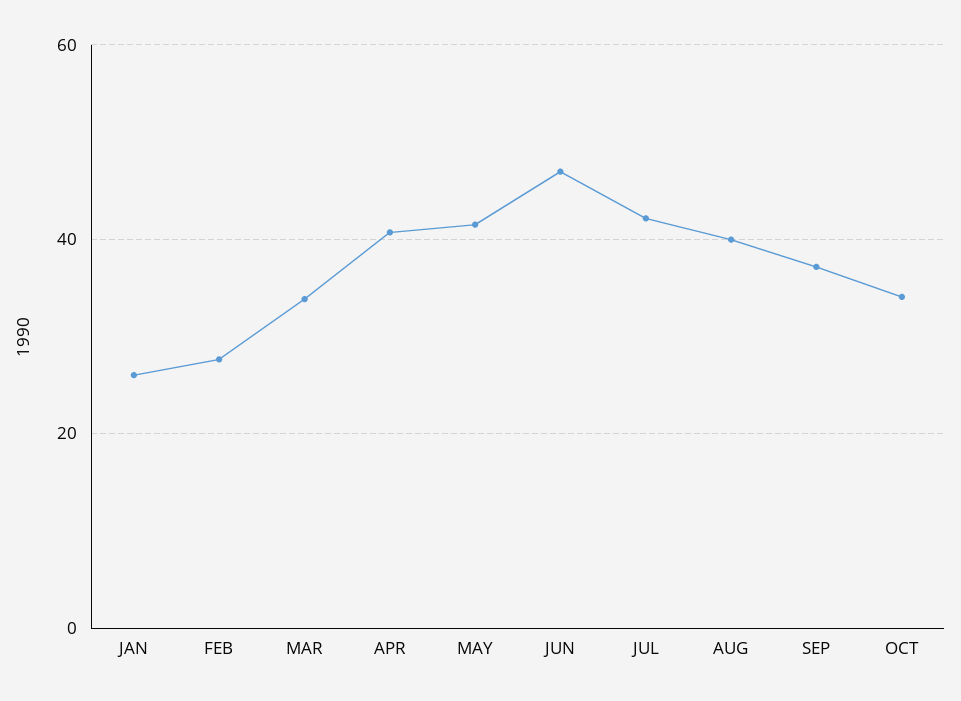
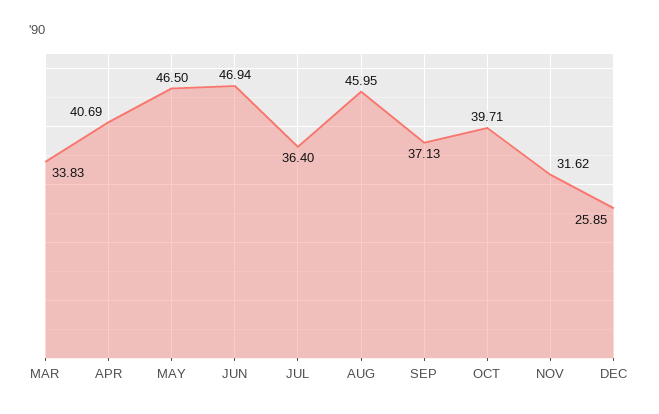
JAN: 26 -> none
FEB: 28 -> none
MAY: 42 -> 46.5
JUL: 42 -> 36.4
AUG: 40 -> 45.95
OCT: 34 -> 39.71
NOV: none -> 31.62
DEC: none -> 25.85

